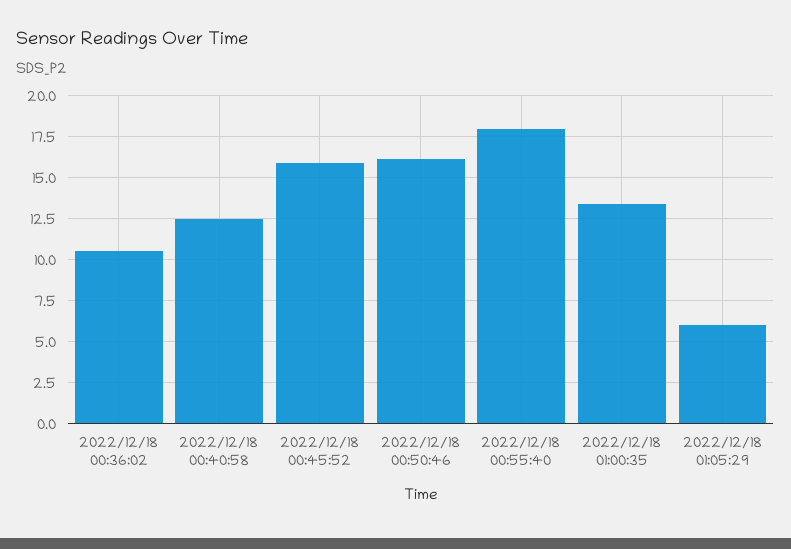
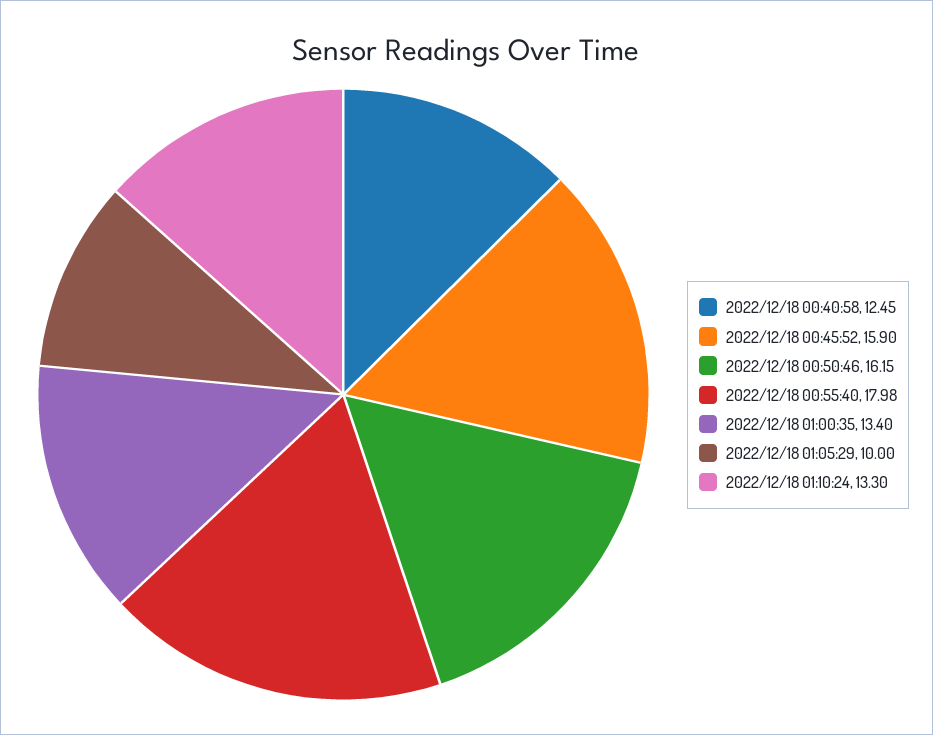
2022/12/18 00:36:02: 10.5 -> none
2022/12/18 01:05:29: 6 -> 10
2022/12/18 01:10:24: none -> 13.3

